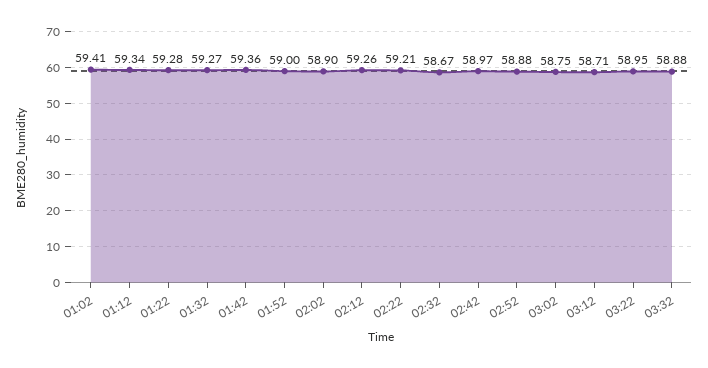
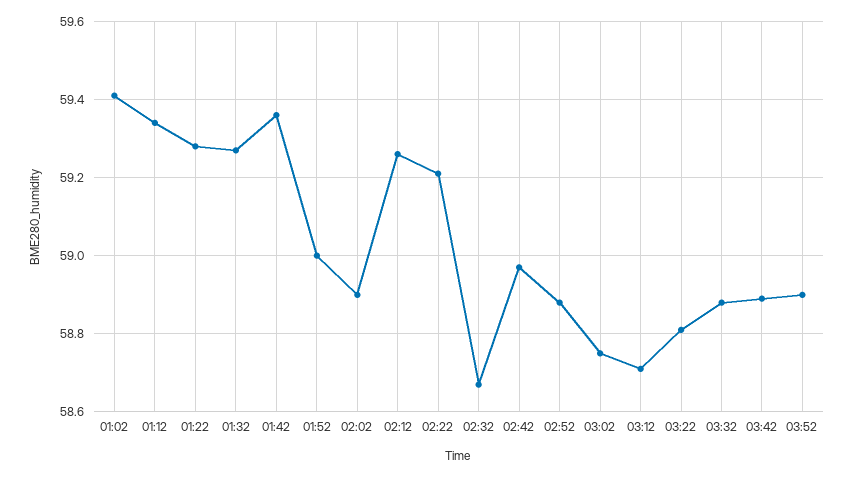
03:22: 58.95 -> 58.8
03:42: none -> 58.9
03:52: none -> 58.9

